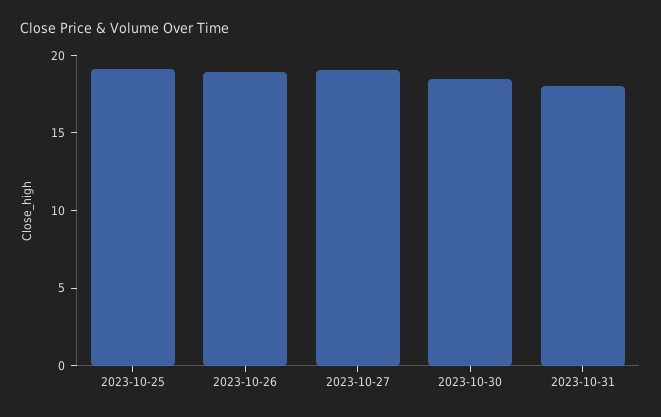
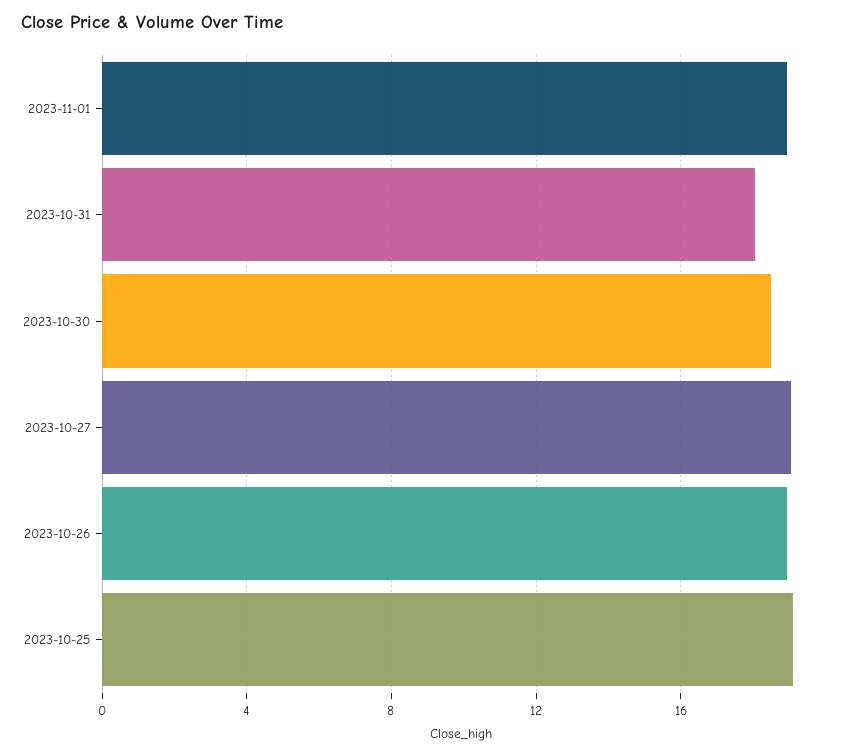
2023-11-01: none -> 19

